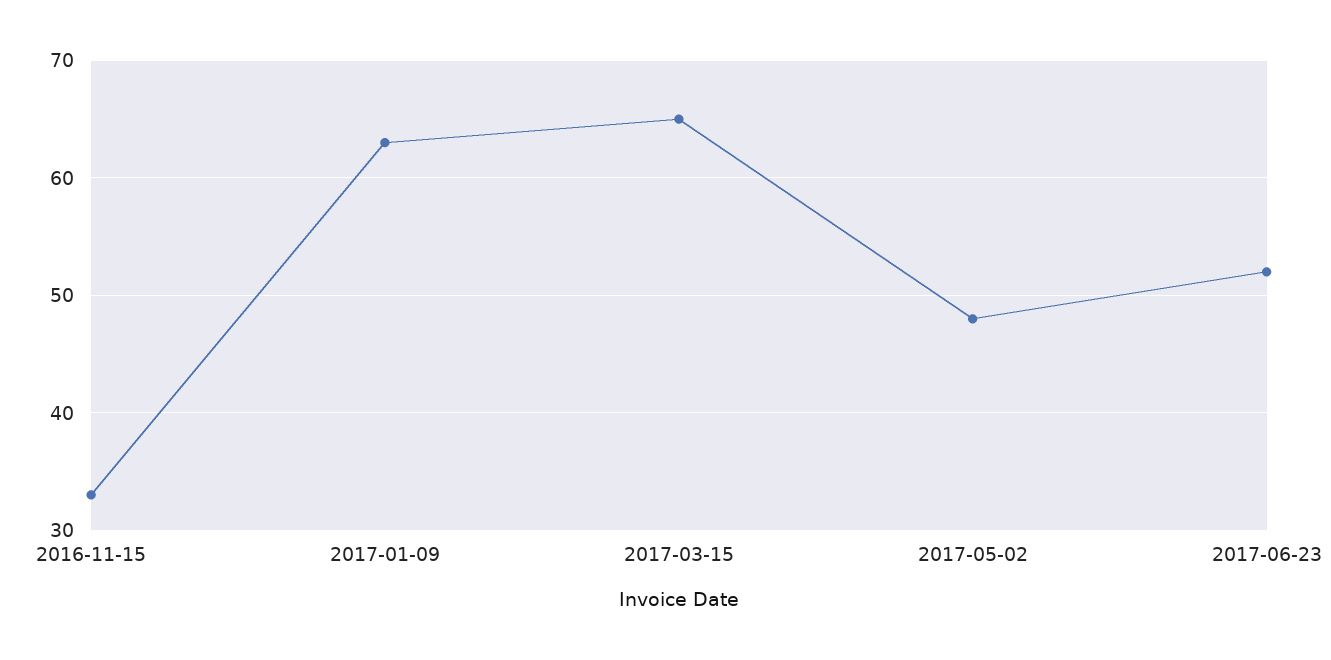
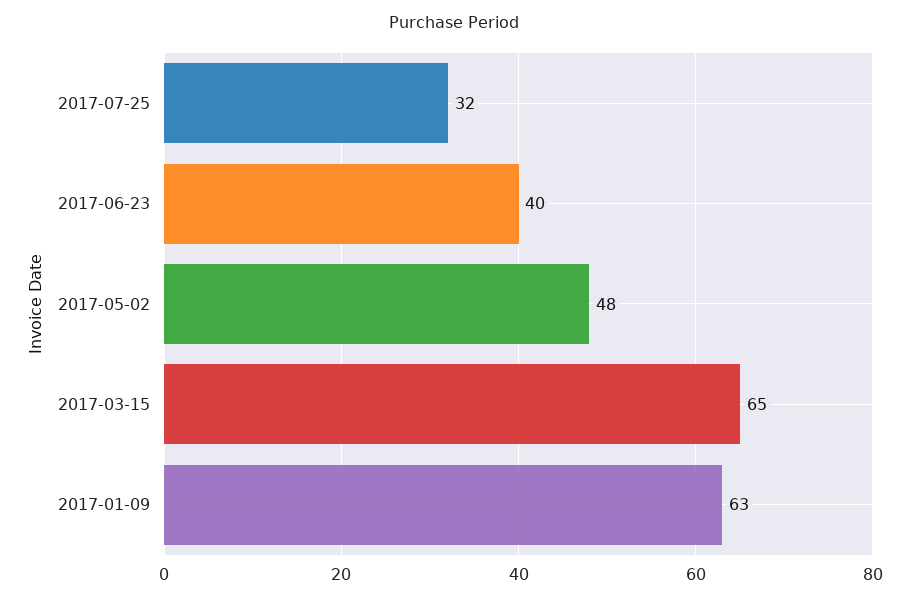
2016-11-15: 33 -> none
2017-06-23: 52 -> 40
2017-07-25: none -> 32

